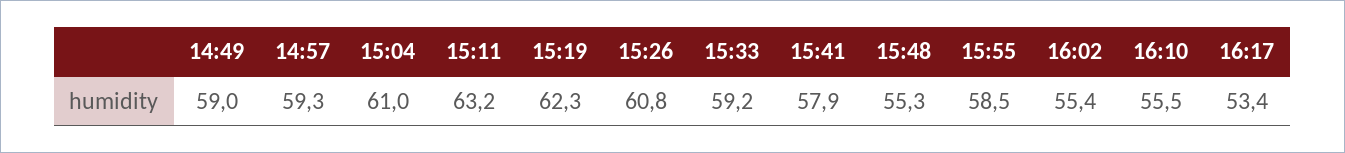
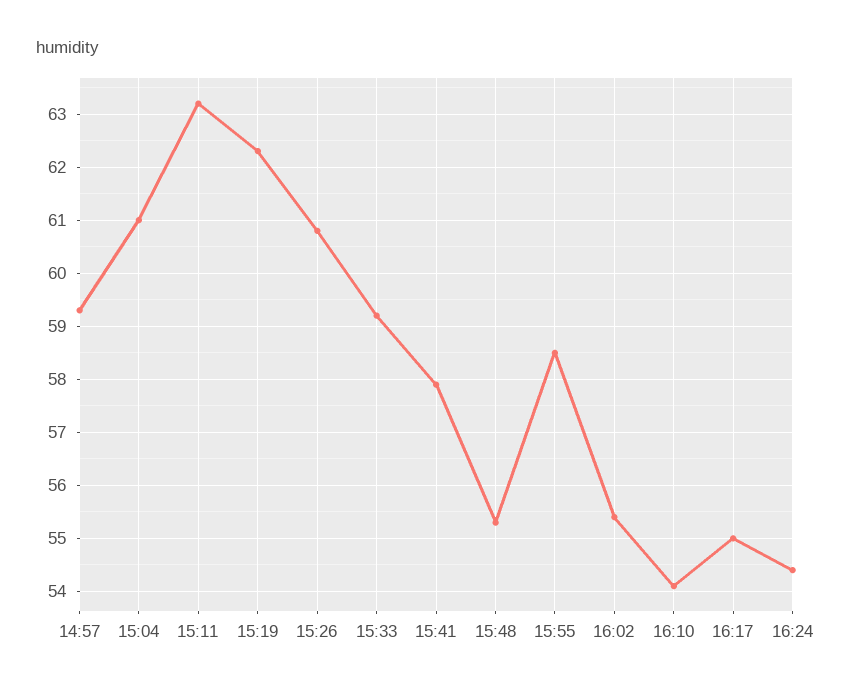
14:49: 59 -> none
16:10: 55.5 -> 54
16:17: 53.4 -> 55
16:24: none -> 54.5

